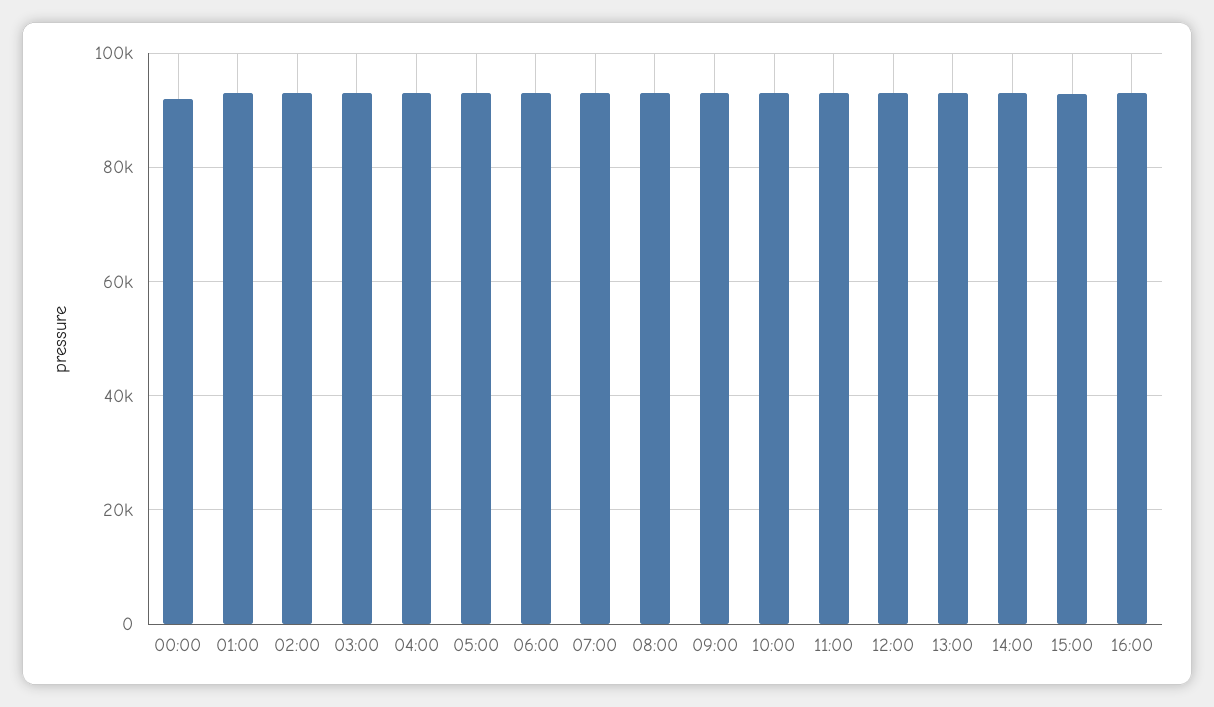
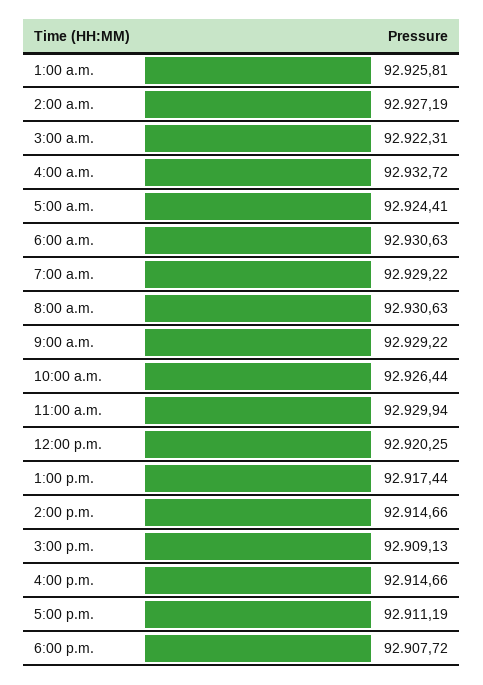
00:00: 92000 -> none
5:00 p.m.: none -> 92911.19
6:00 p.m.: none -> 92907.72

